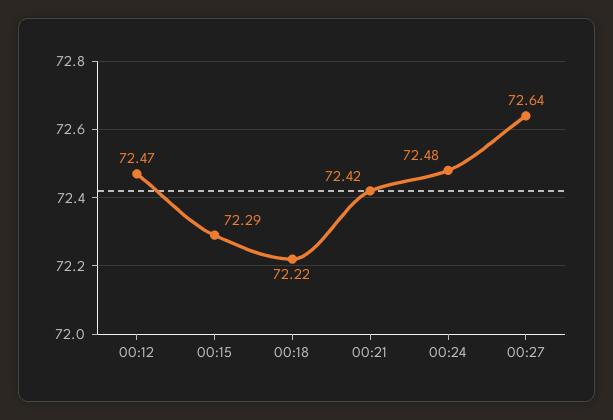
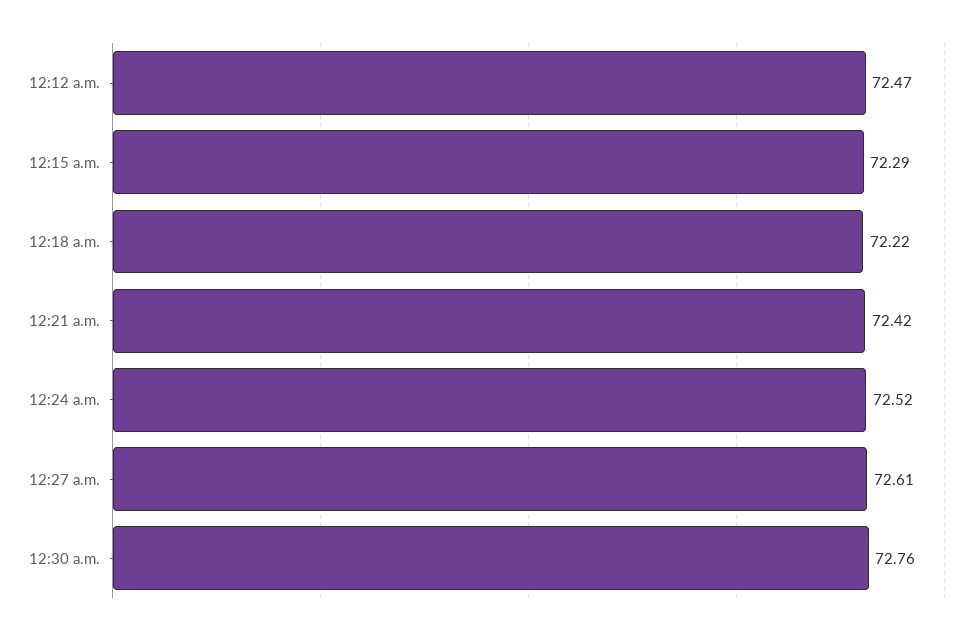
00:24: 72.48 -> 72.52
00:27: 72.64 -> 72.61
12:30 a.m.: none -> 72.76

